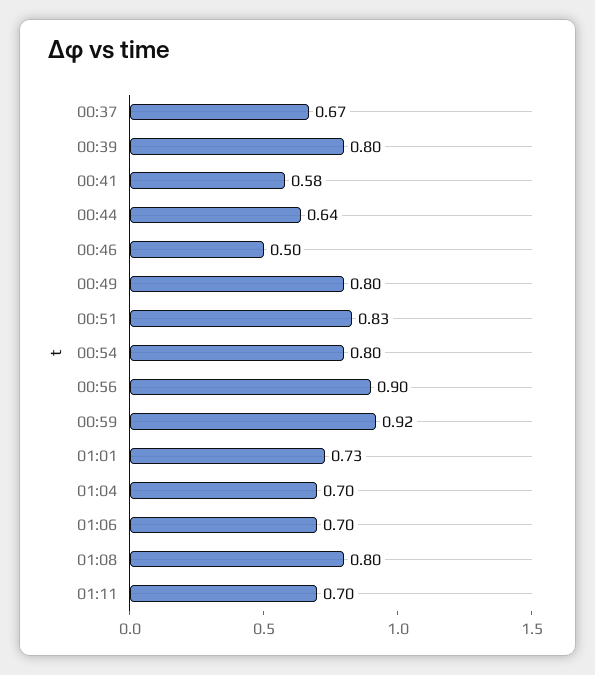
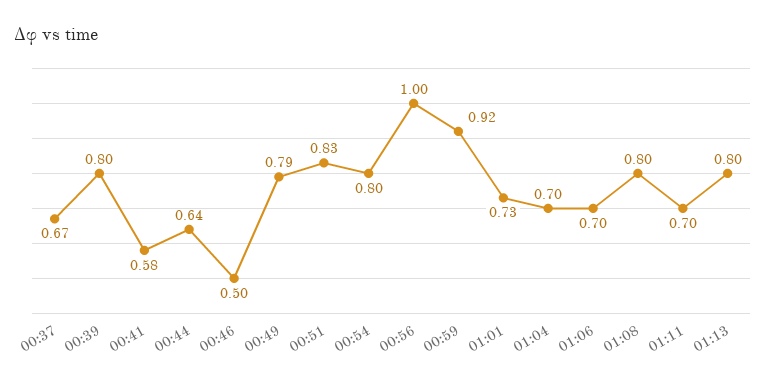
00:49: 0.8 -> 0.79
00:56: 0.9 -> 1
01:13: none -> 0.8

